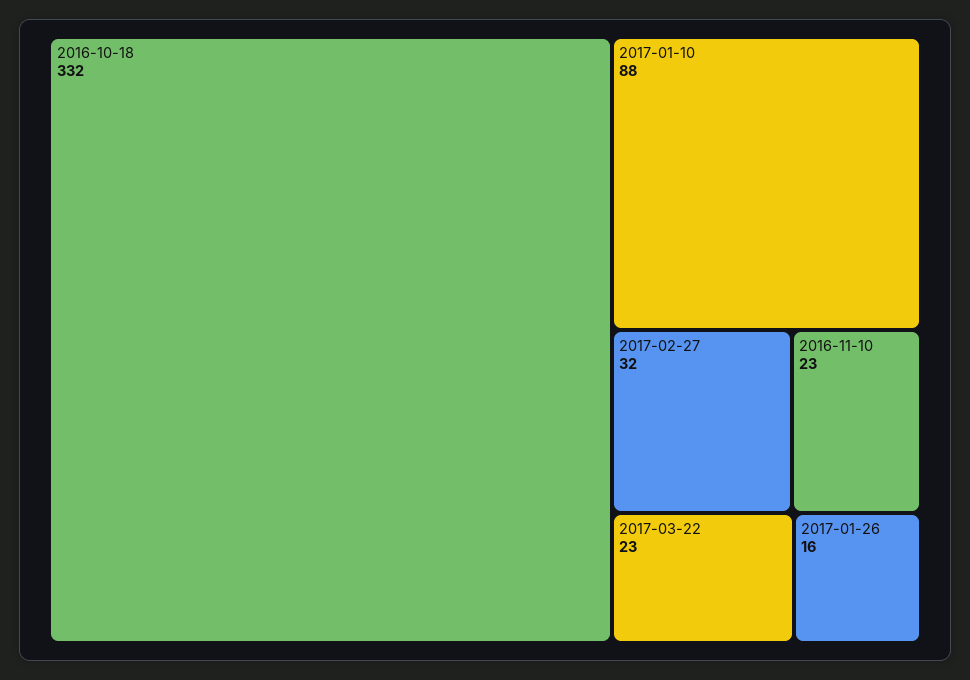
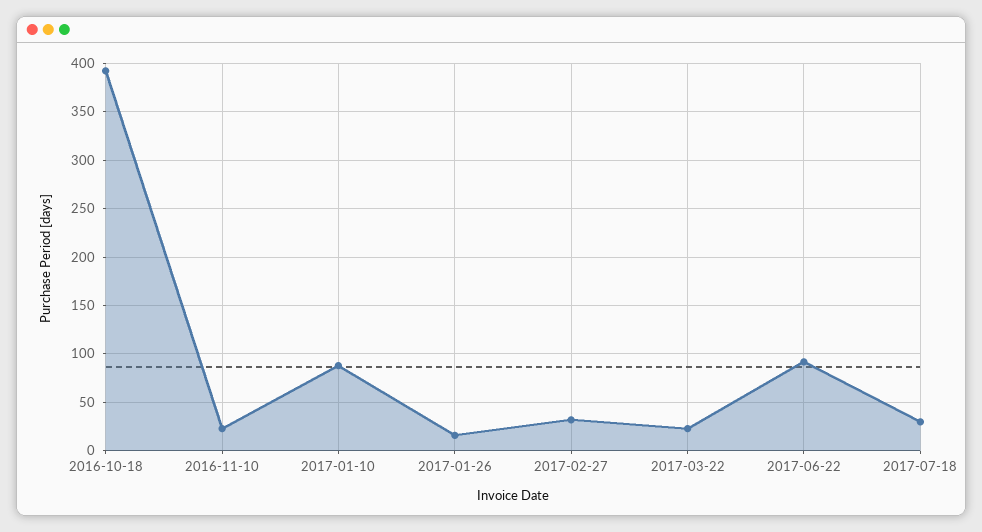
2016-10-18: 332 -> 390
2017-06-22: none -> 90
2017-07-18: none -> 30

